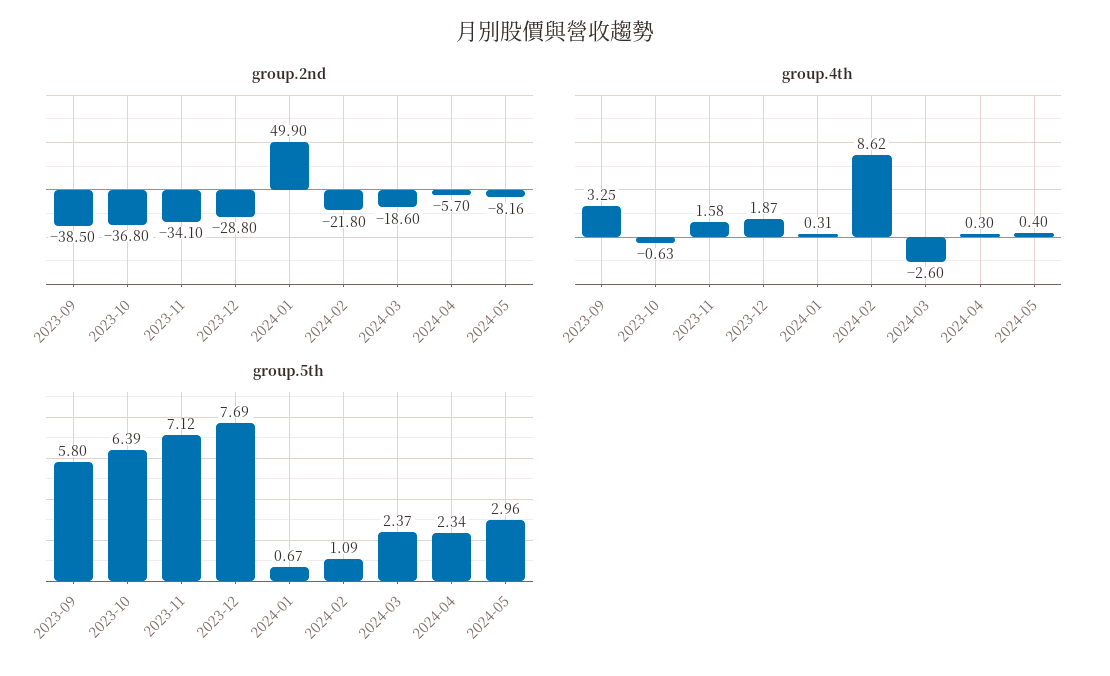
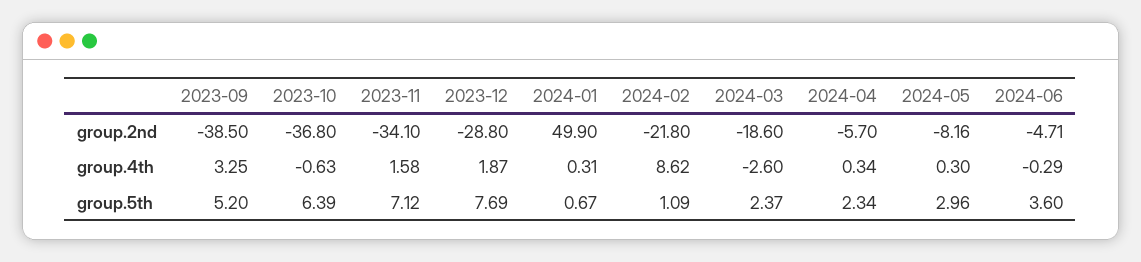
group.4th, 2024-04: 0.3 -> 0.34
group.4th, 2024-05: 0.4 -> 0.3
group.5th, 2023-09: 5.8 -> 5.2
group.2nd, 2024-06: none -> -4.71
group.4th, 2024-06: none -> -0.29
group.5th, 2024-06: none -> 3.6

